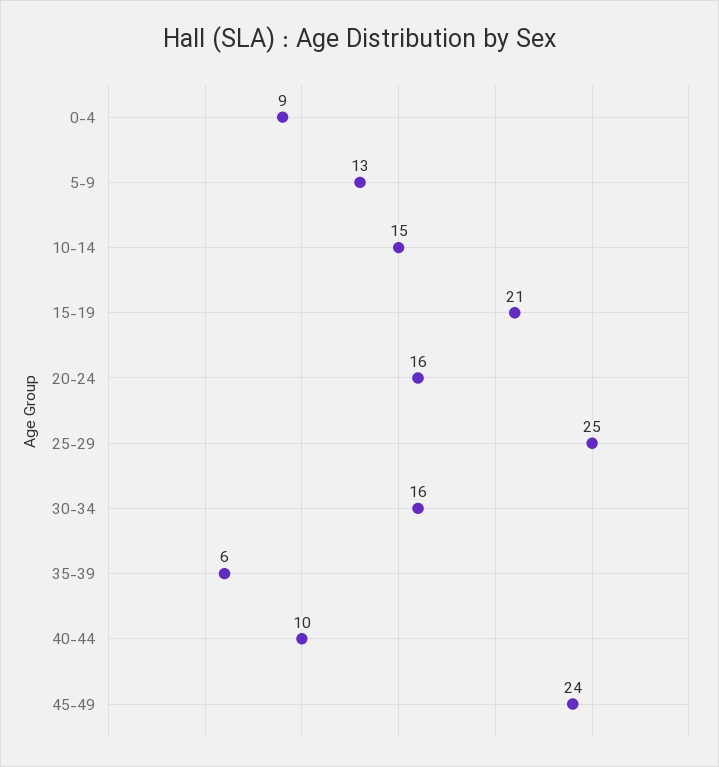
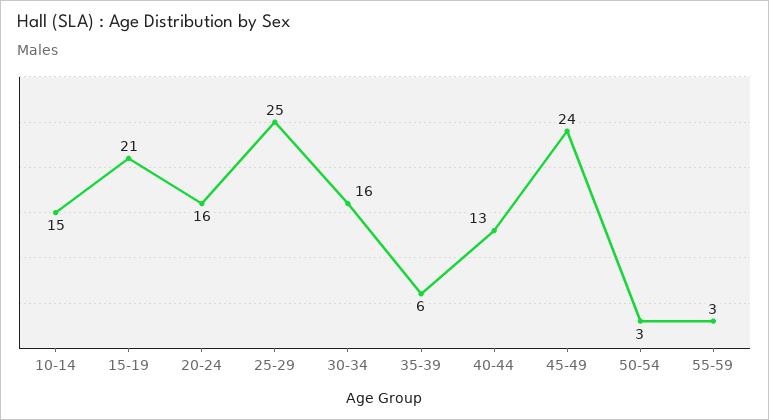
0-4: 9 -> none
5-9: 13 -> none
40-44: 10 -> 13
50-54: none -> 3
55-59: none -> 3

